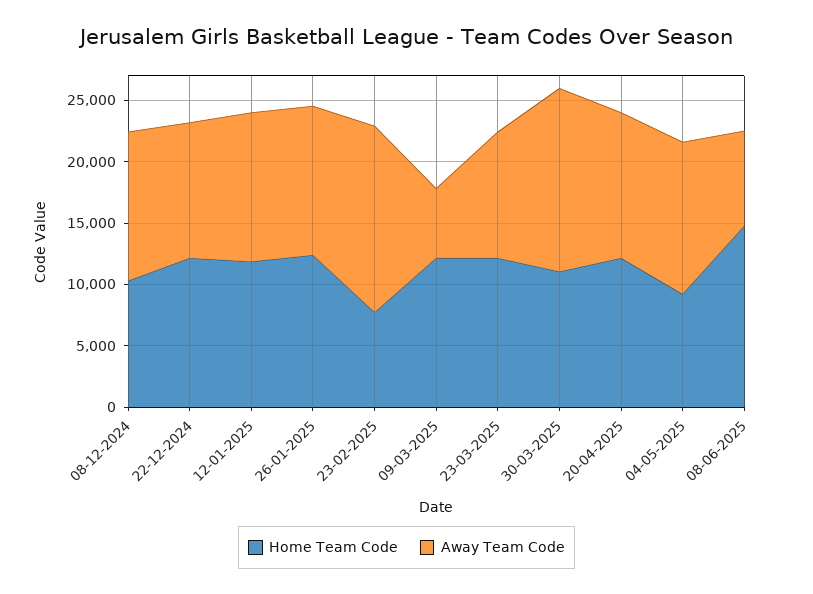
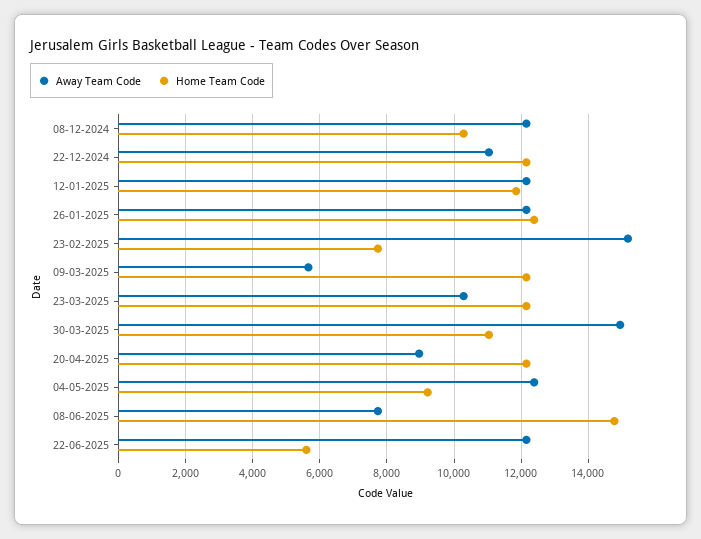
Away Team Code, 20-04-2025: 12000 -> 9000
Away Team Code, 22-06-2025: none -> 12200
Home Team Code, 22-06-2025: none -> 5600

